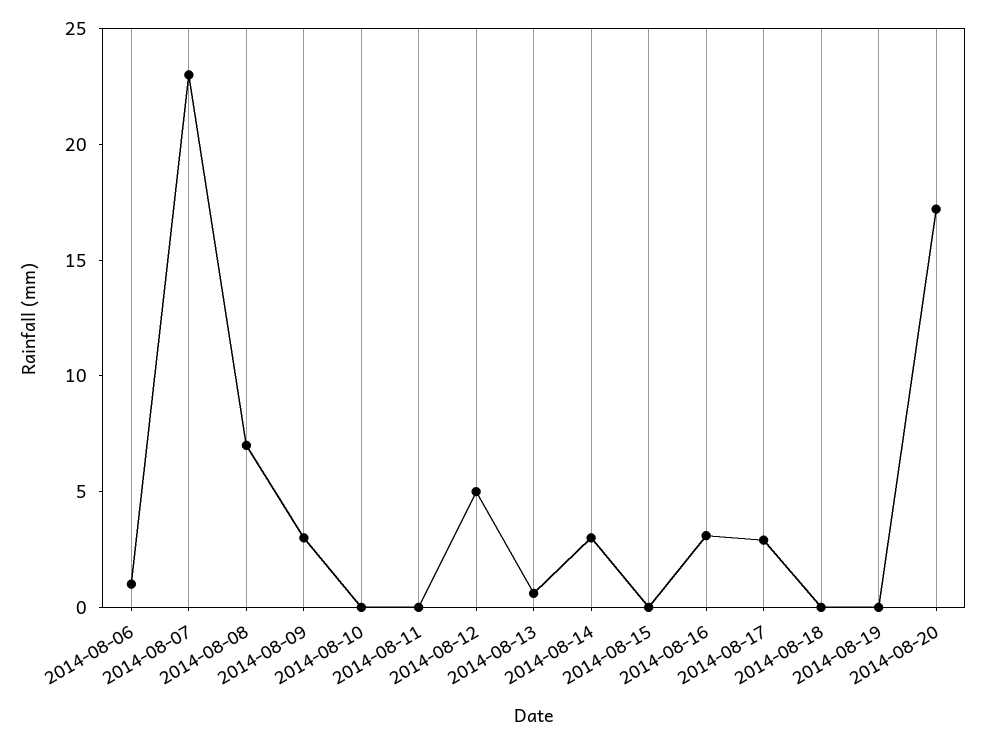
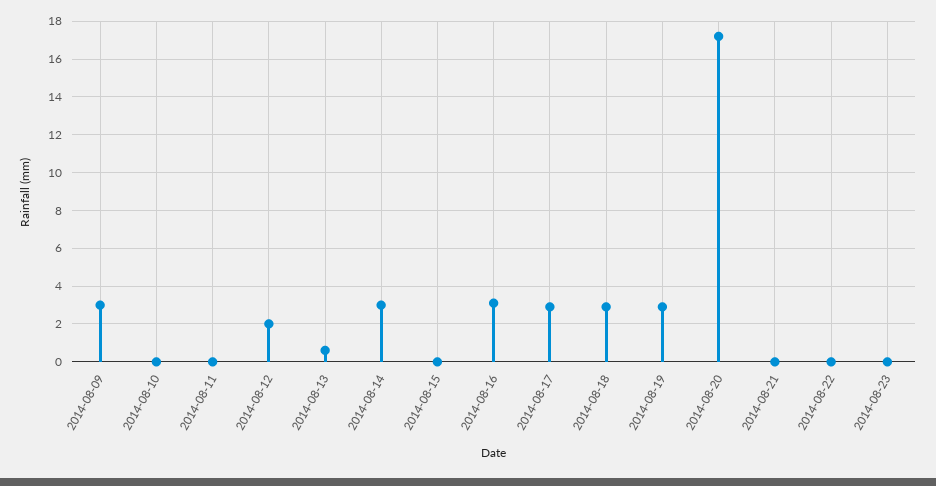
2014-08-06: 1 -> none
2014-08-07: 23 -> none
2014-08-08: 7 -> none
2014-08-12: 5 -> 2
2014-08-18: 0 -> 3
2014-08-19: 0 -> 3
2014-08-21: none -> 0
2014-08-22: none -> 0
2014-08-23: none -> 0

